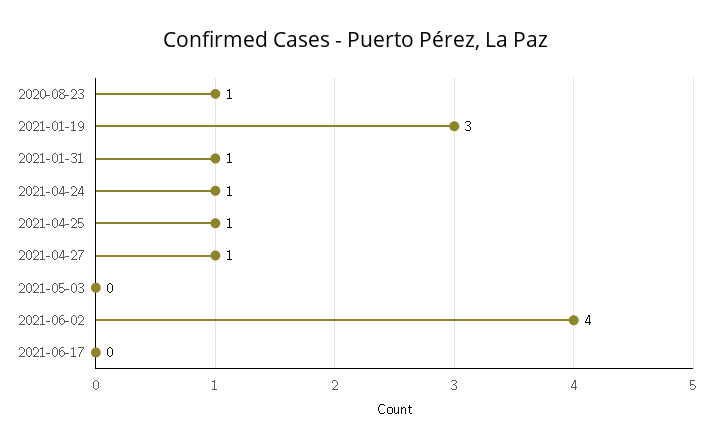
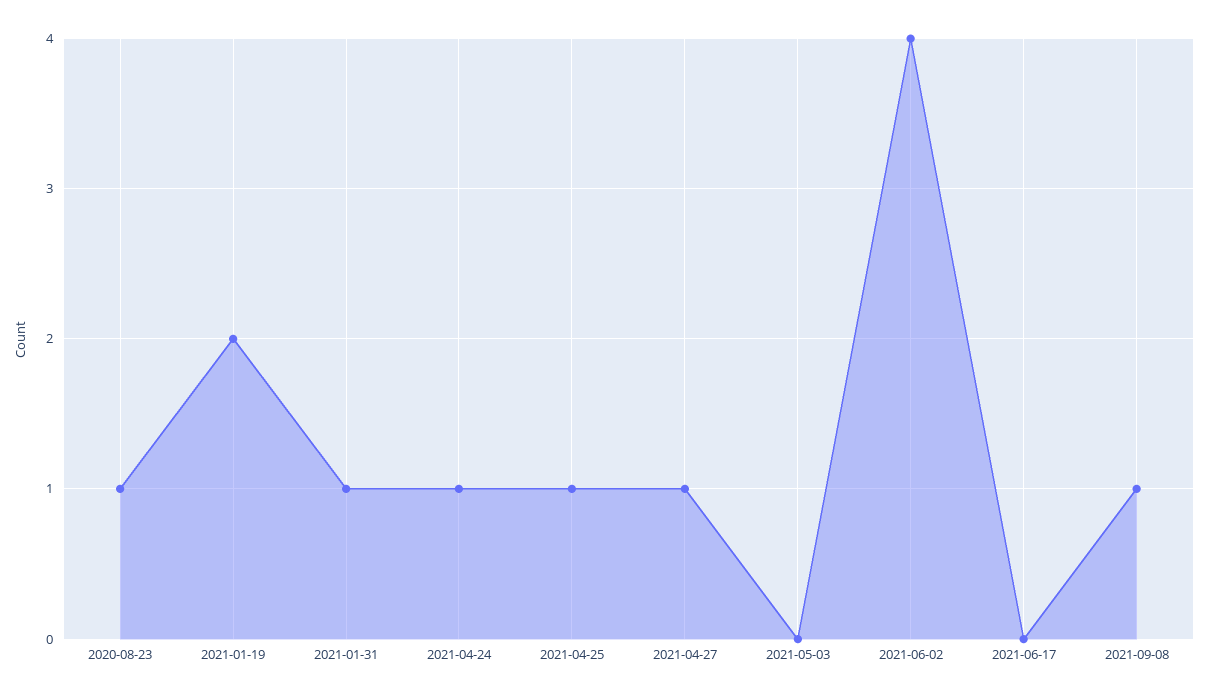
2021-01-19: 3 -> 2
2021-09-08: none -> 1

